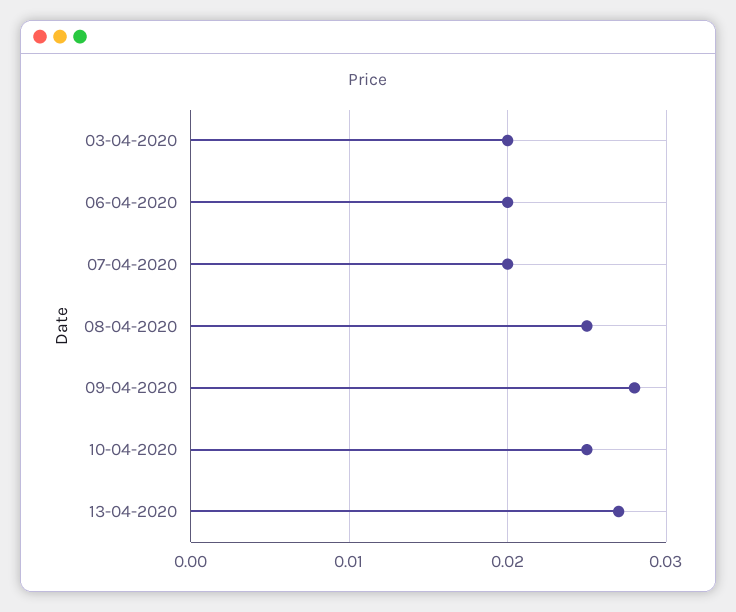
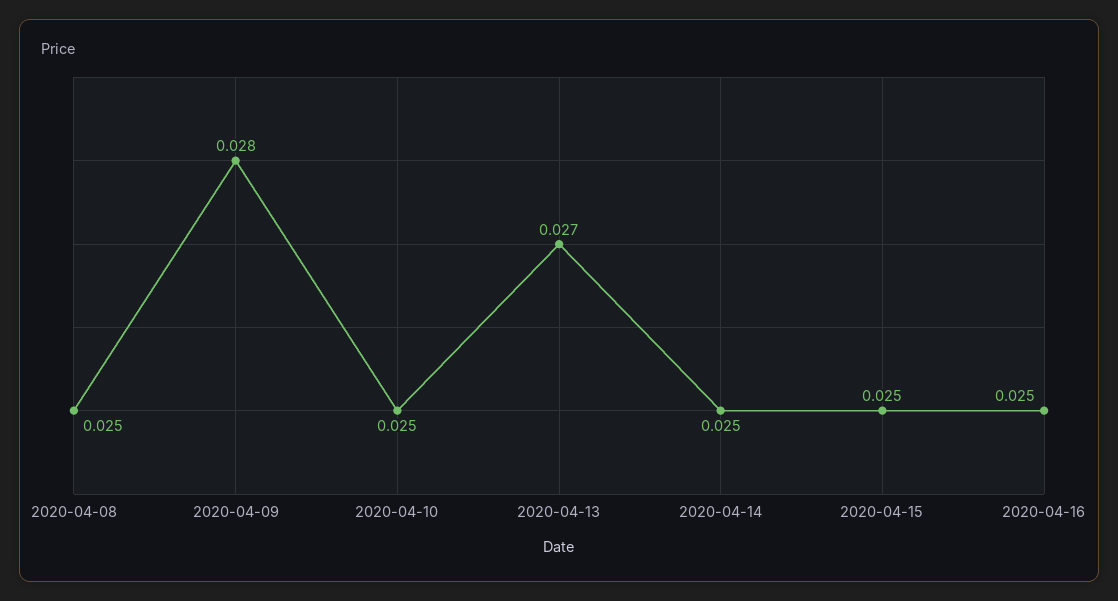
03-04-2020: 0.02 -> none
06-04-2020: 0.02 -> none
07-04-2020: 0.02 -> none
2020-04-14: none -> 0.025
2020-04-15: none -> 0.025
2020-04-16: none -> 0.025

